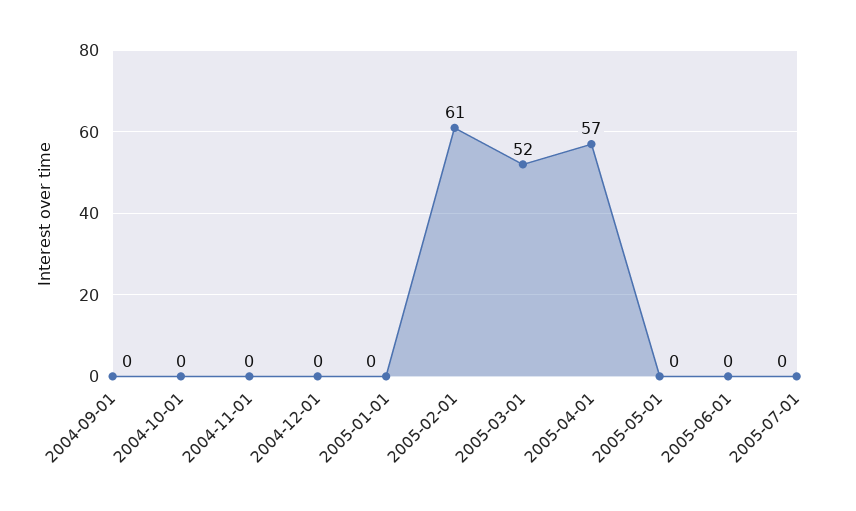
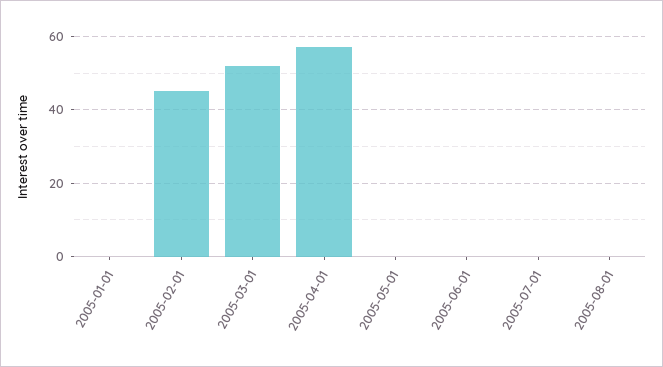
2004-09-01: 0 -> none
2004-10-01: 0 -> none
2004-11-01: 0 -> none
2004-12-01: 0 -> none
2005-02-01: 61 -> 45
2005-08-01: none -> 0

